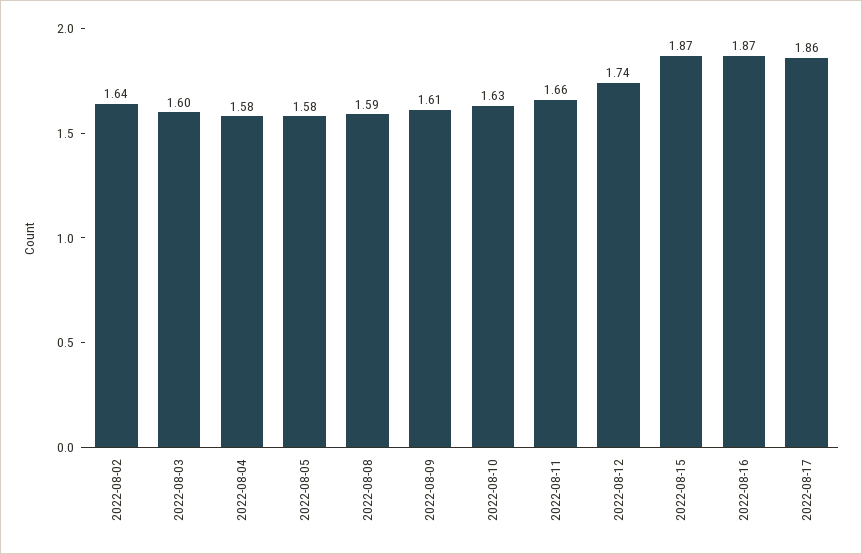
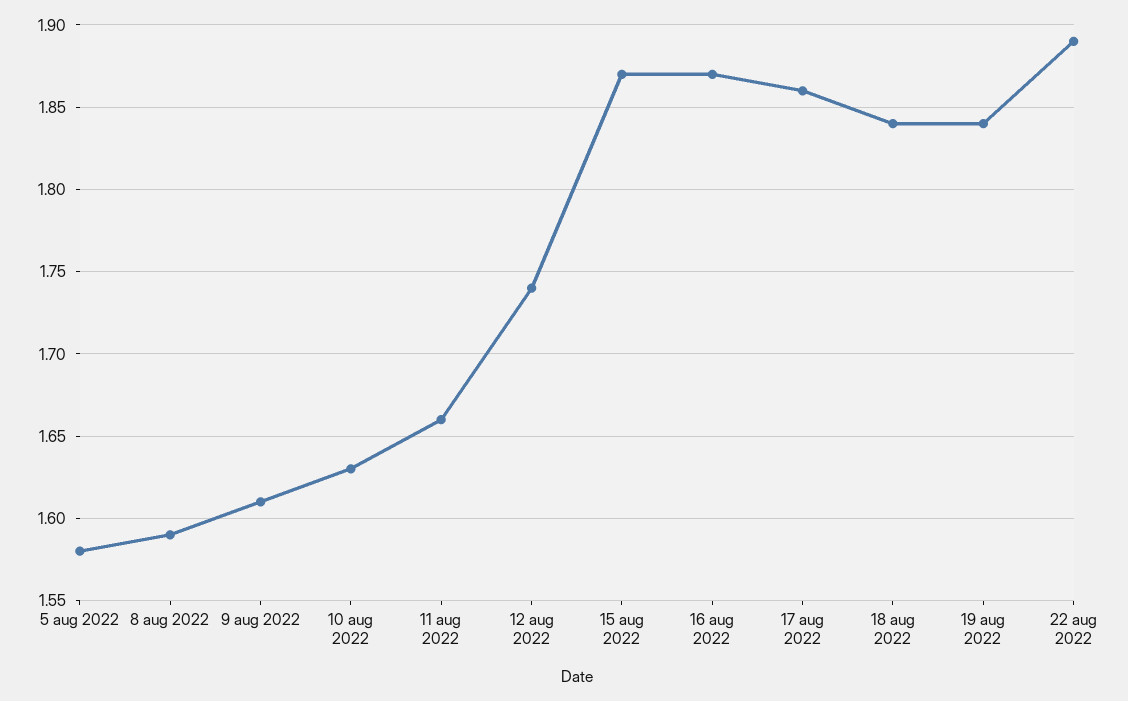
2022-08-02: 1.64 -> none
2022-08-03: 1.6 -> none
2022-08-04: 1.58 -> none
18 aug 2022: none -> 1.84
19 aug 2022: none -> 1.84
22 aug 2022: none -> 1.89

